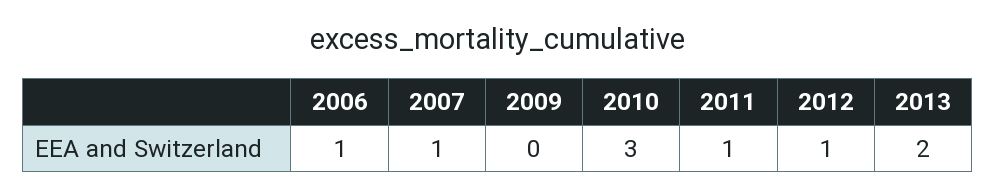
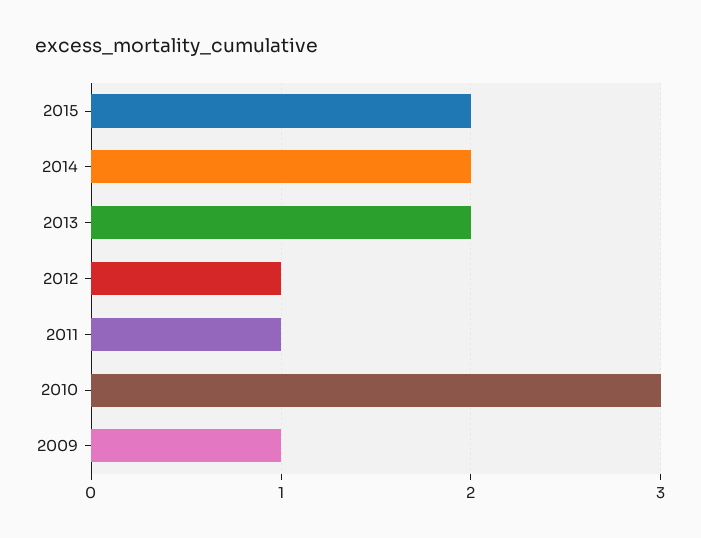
2006: 1 -> none
2007: 1 -> none
2009: 0 -> 1
2015: none -> 2
2014: none -> 2

